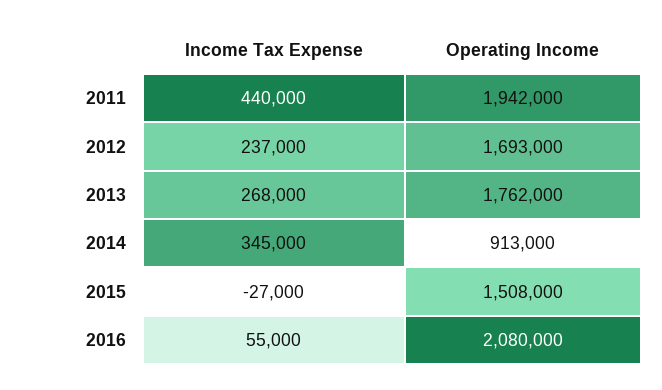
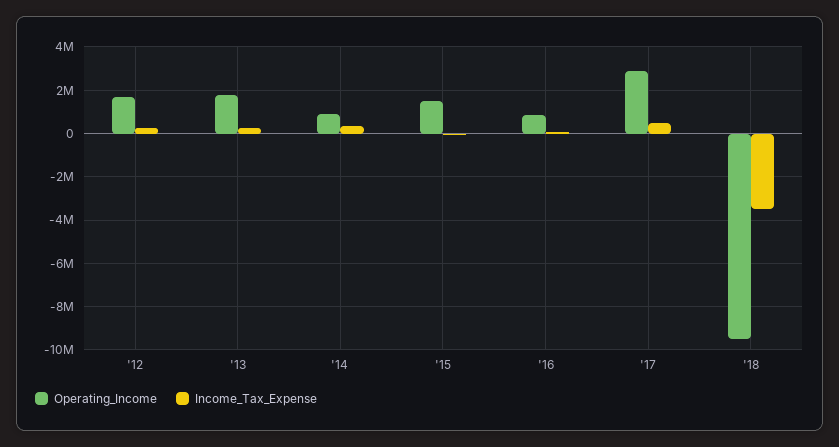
Income Tax Expense, 2011: 440000 -> none
Operating Income, 2011: 1942000 -> none
Operating Income, 2016: 2080000 -> 1000000
Operating Income, '17: none -> 3000000
Income Tax Expense, '17: none -> 500000
Operating Income, '18: none -> -9500000
Income Tax Expense, '18: none -> -3500000

